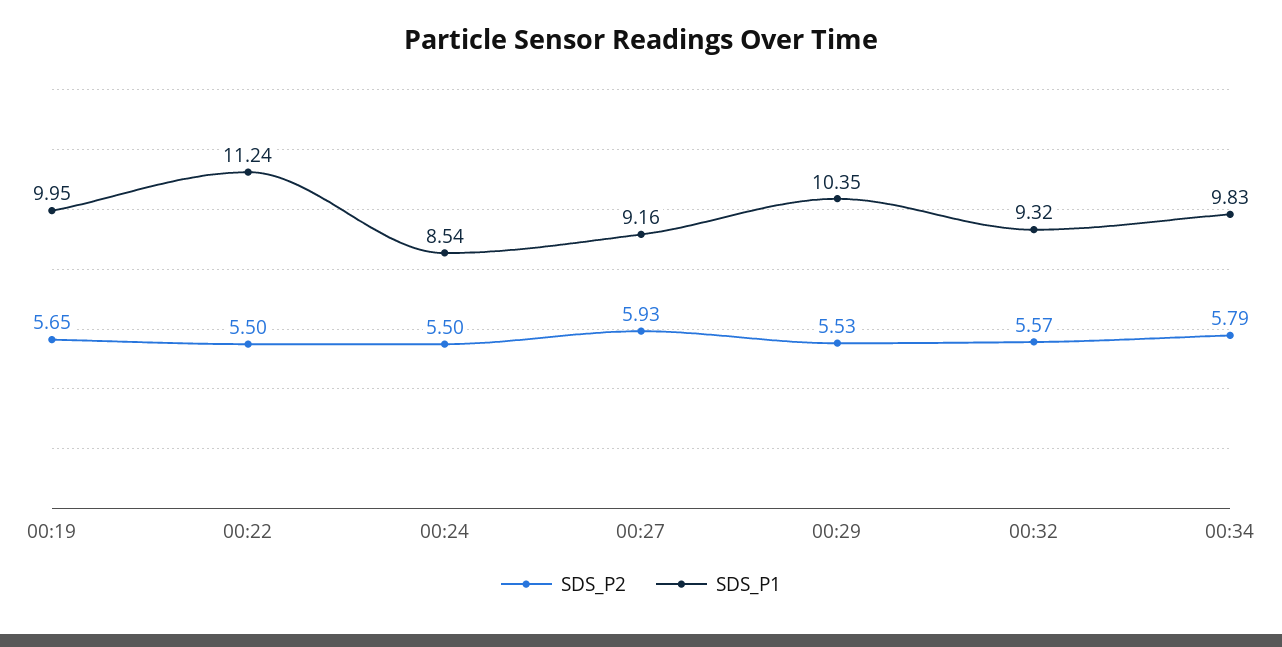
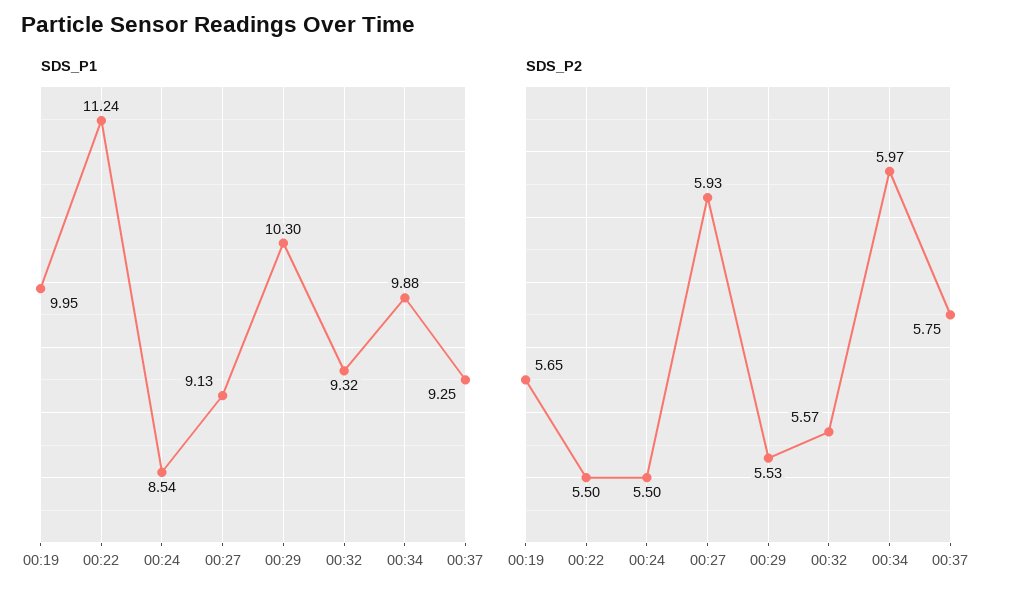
SDS_P1, 00:27: 9.16 -> 9.13
SDS_P1, 00:29: 10.35 -> 10.3
SDS_P2, 00:34: 5.79 -> 5.97
SDS_P1, 00:34: 9.83 -> 9.88
SDS_P1, 00:37: none -> 9.25
SDS_P2, 00:37: none -> 5.75

